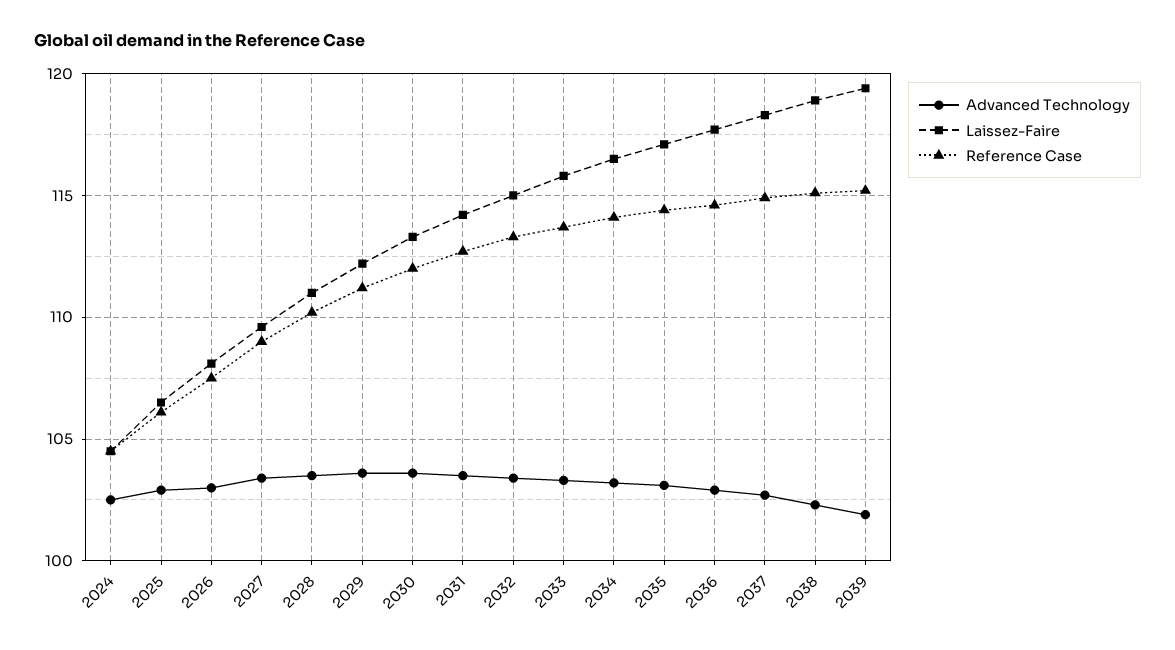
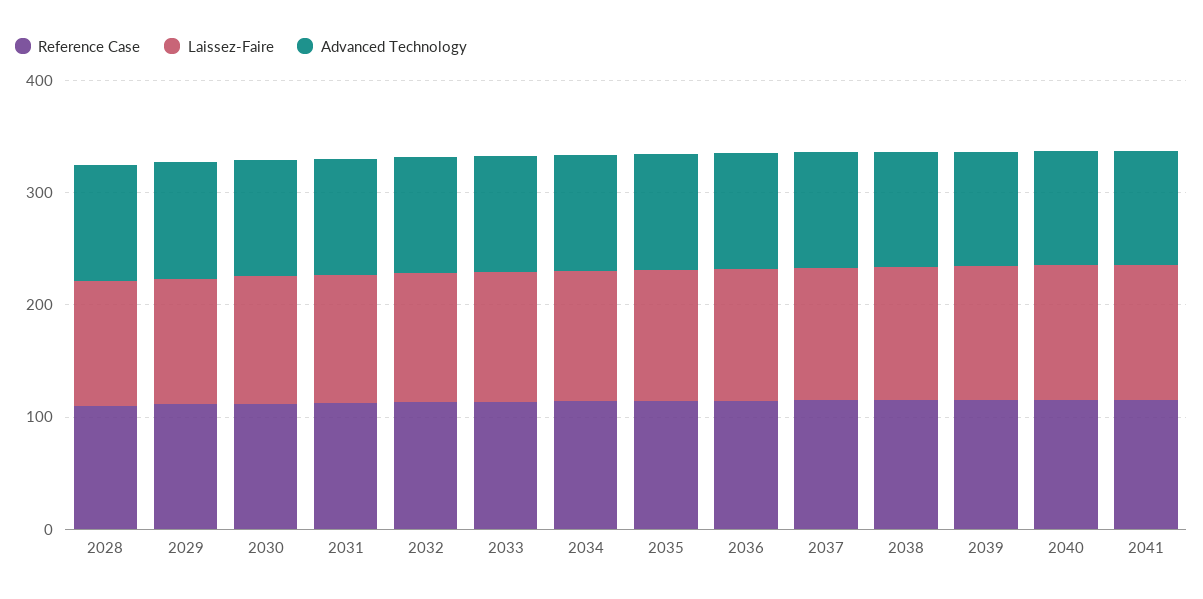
Advanced Technology, 2024: 102.5 -> none
Laissez-Faire, 2024: 104.5 -> none
Reference Case, 2024: 104.5 -> none
Advanced Technology, 2025: 103 -> none
Laissez-Faire, 2025: 106.5 -> none
Reference Case, 2025: 106 -> none
Advanced Technology, 2026: 103 -> none
Laissez-Faire, 2026: 108 -> none
Reference Case, 2026: 107.5 -> none
Advanced Technology, 2027: 103.5 -> none
Laissez-Faire, 2027: 109.5 -> none
Reference Case, 2027: 109 -> none
Reference Case, 2040: none -> 120
Laissez-Faire, 2040: none -> 120
Advanced Technology, 2040: none -> 100
Reference Case, 2041: none -> 120
Laissez-Faire, 2041: none -> 120
Advanced Technology, 2041: none -> 100

